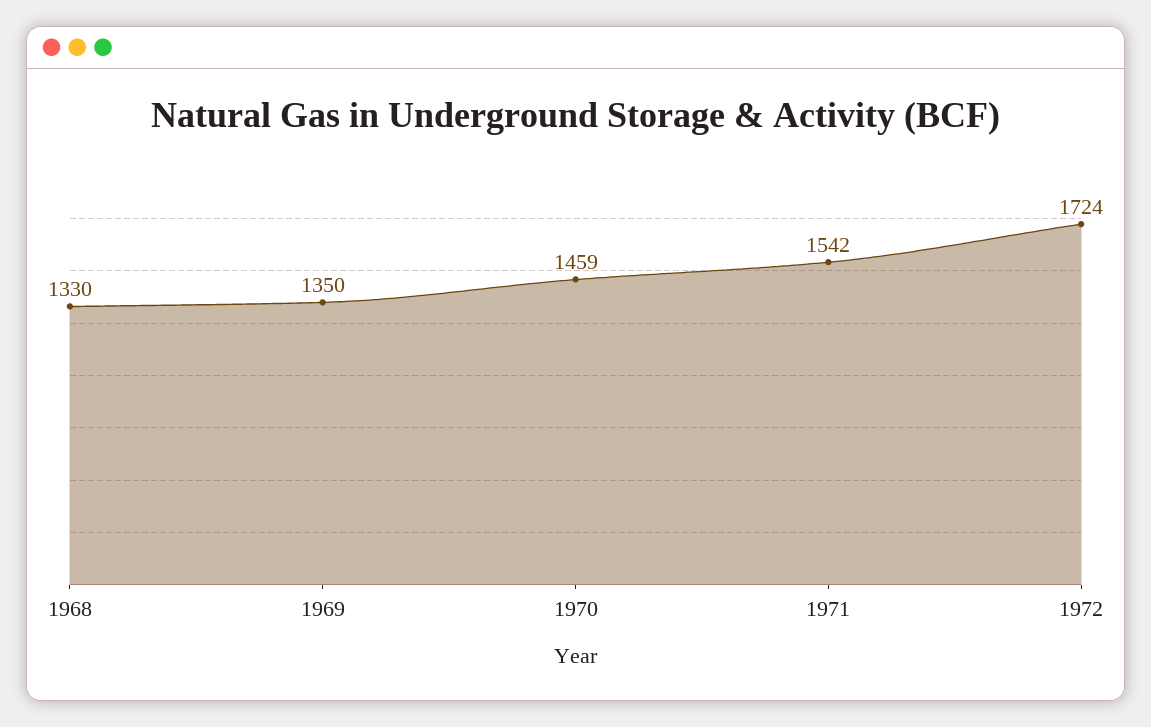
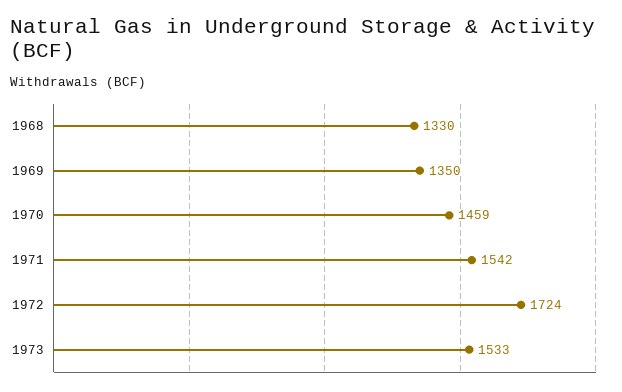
1973: none -> 1533

